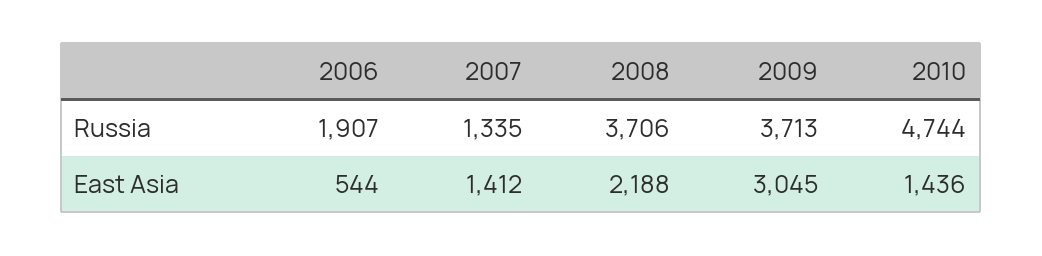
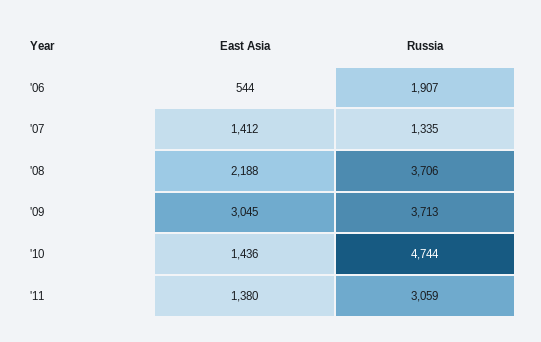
'11, East Asia: none -> 1380
'11, Russia: none -> 3059

